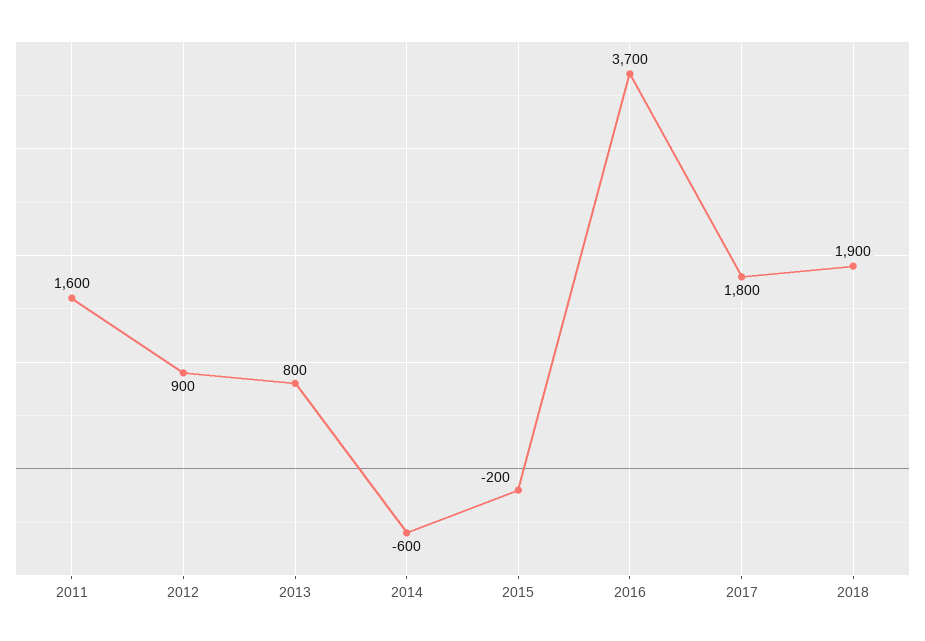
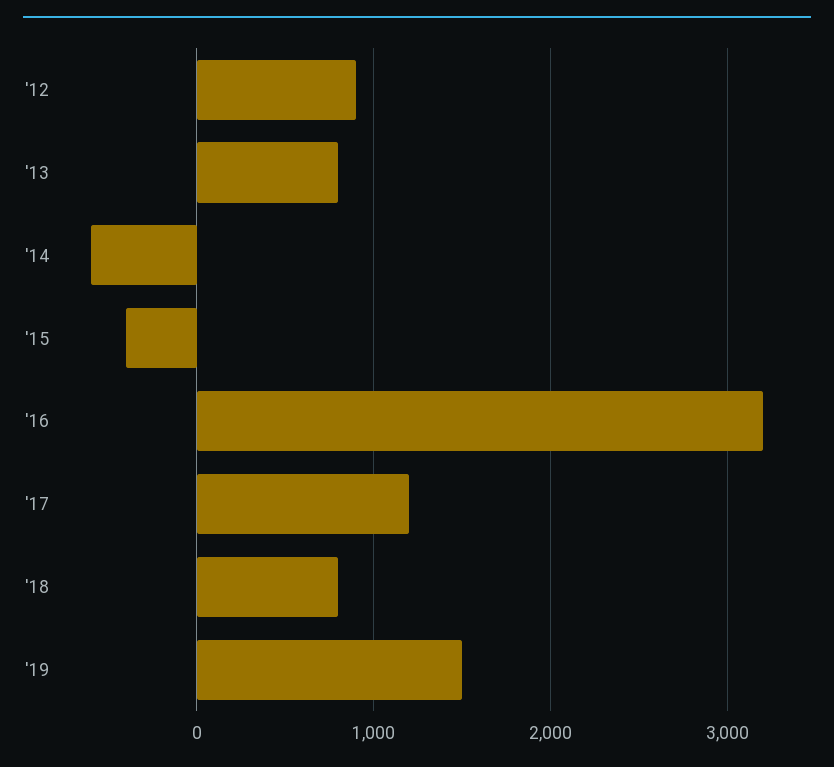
2011: 1600 -> none
2015: -200 -> -400
2016: 3700 -> 3200
2017: 1800 -> 1200
2018: 1900 -> 800
'19: none -> 1500

